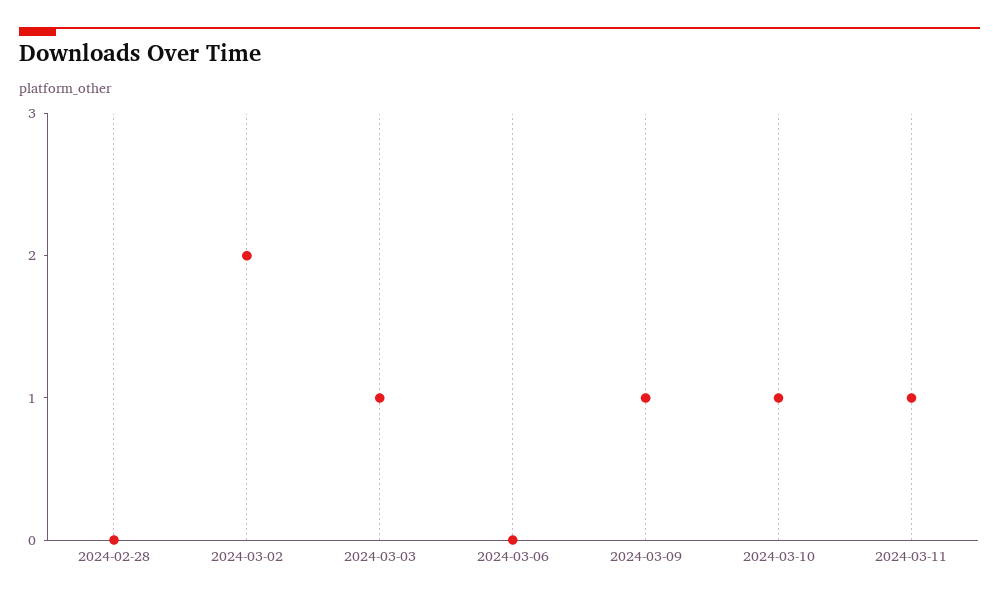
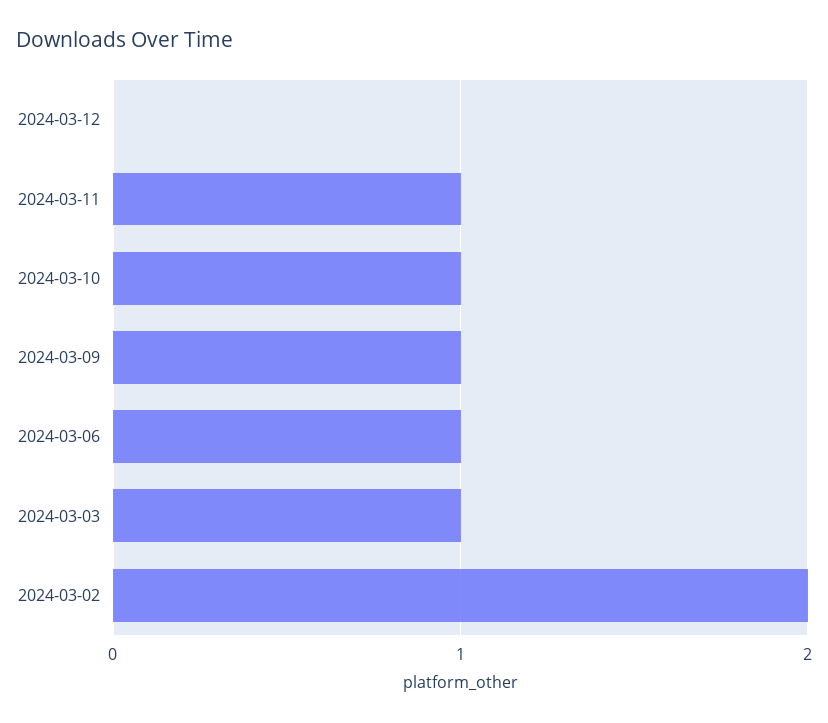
2024-02-28: 0 -> none
2024-03-06: 0 -> 1
2024-03-12: none -> 0

